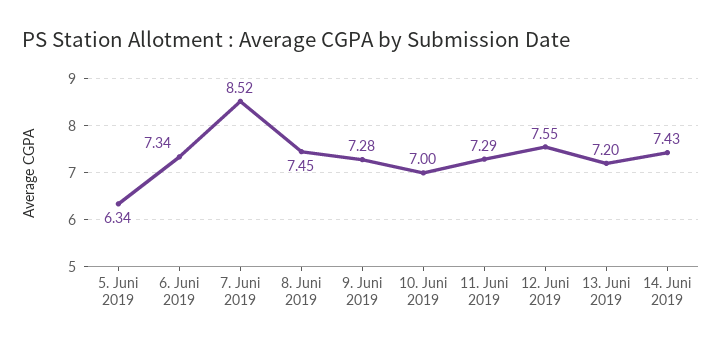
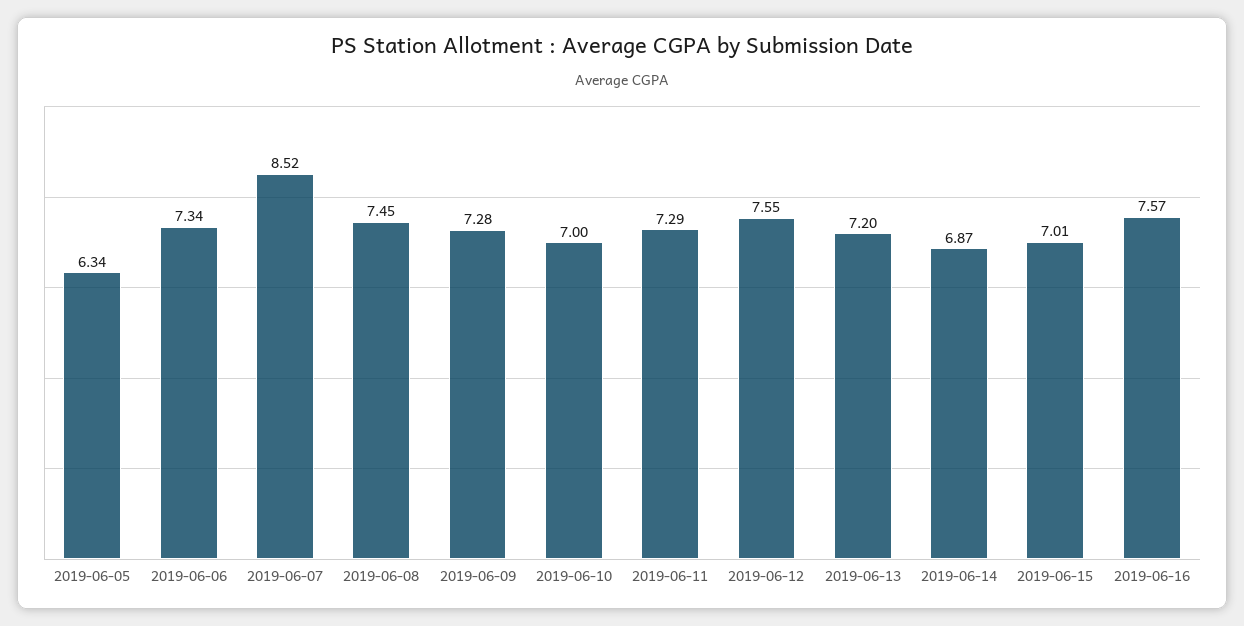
14. Juni 2019: 7.43 -> 6.87
2019-06-15: none -> 7.01
2019-06-16: none -> 7.57

